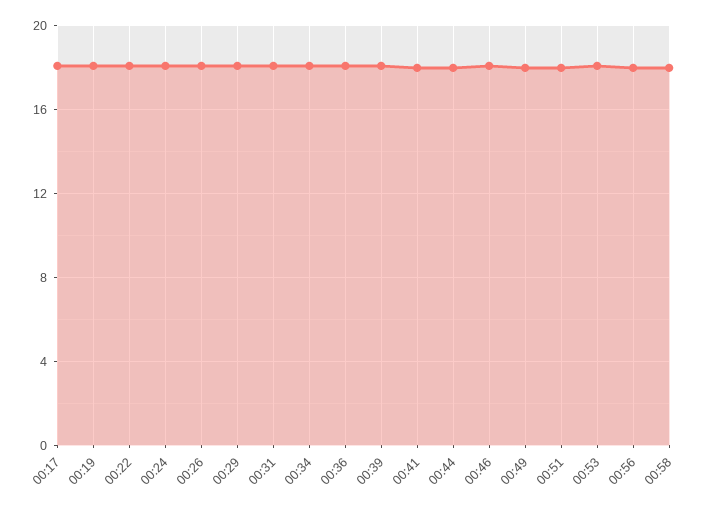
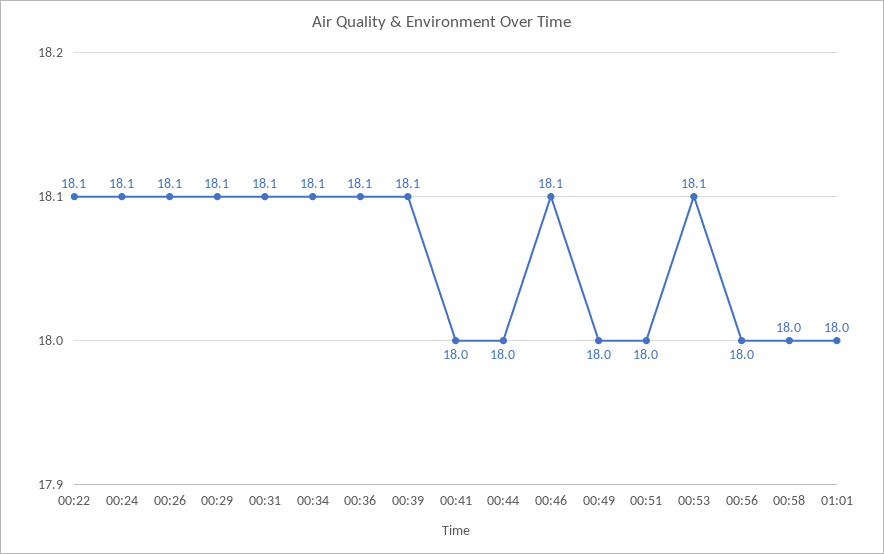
00:17: 18 -> none
00:19: 18 -> none
01:01: none -> 18

